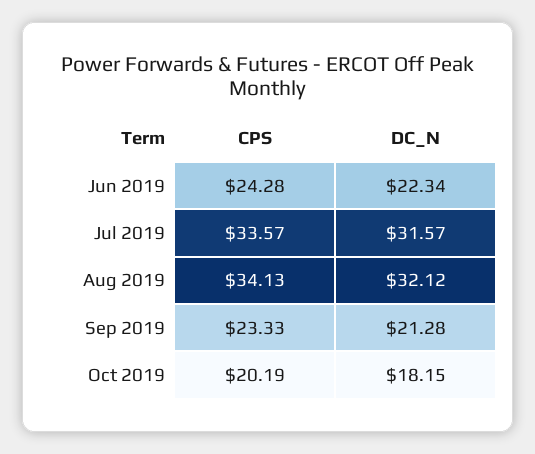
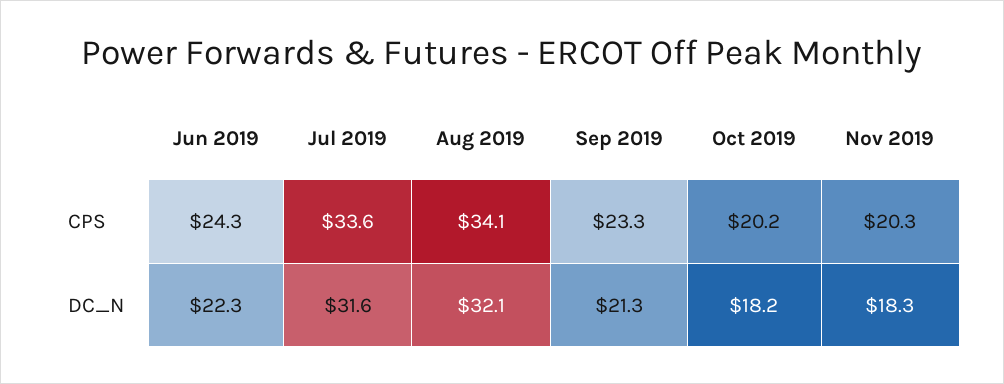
CPS, Nov 2019: none -> 20.3
DC_N, Nov 2019: none -> 18.3

